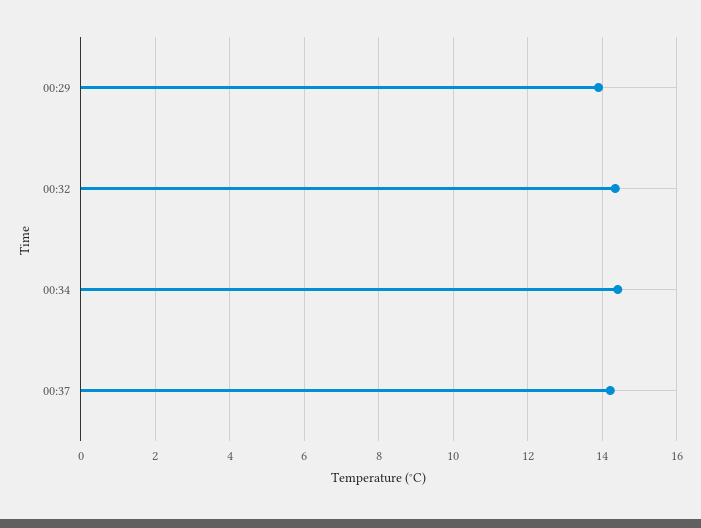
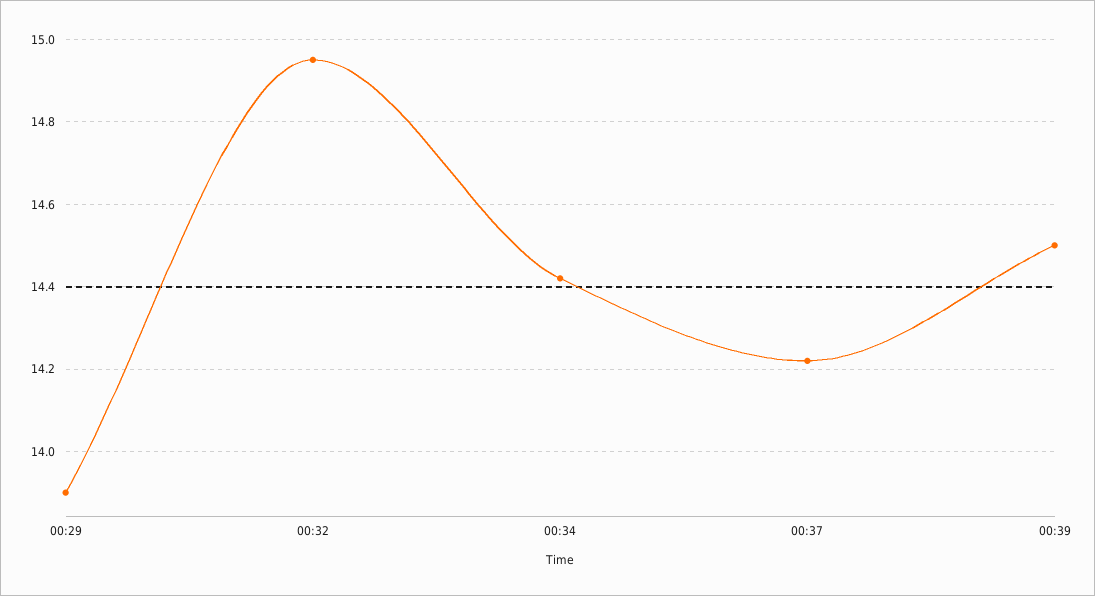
00:32: 14.4 -> 14.95
00:39: none -> 14.5

